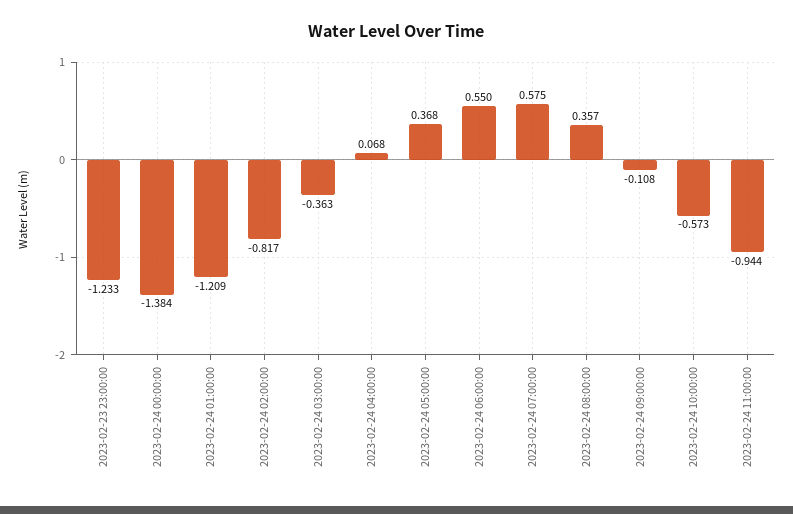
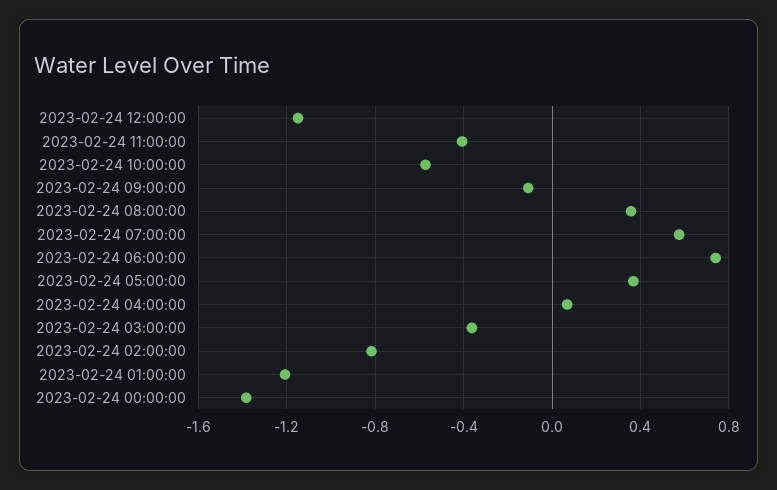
2023-02-23 23:00:00: -1.233 -> none
2023-02-24 06:00:00: 0.55 -> 0.75
2023-02-24 11:00:00: -0.944 -> -0.4
2023-02-24 12:00:00: none -> -1.15

